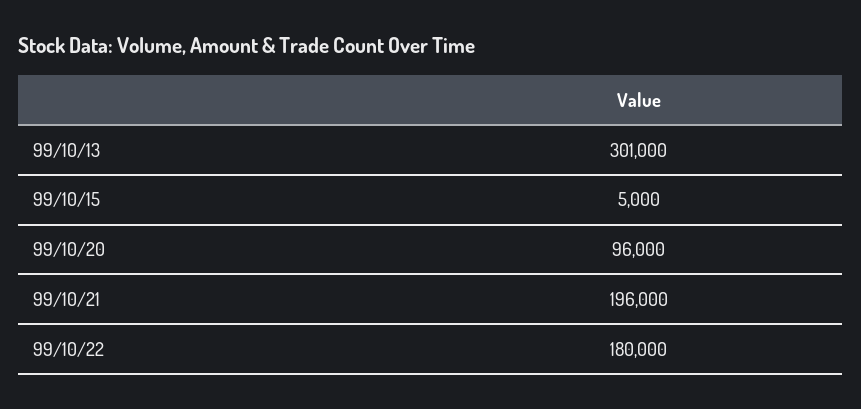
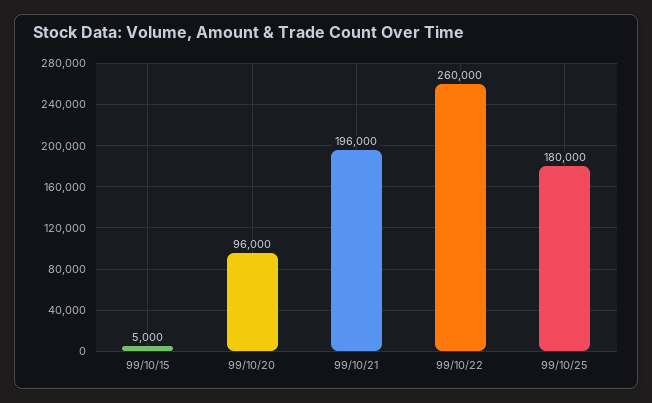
99/10/13: 301000 -> none
99/10/22: 180000 -> 260000
99/10/25: none -> 180000

